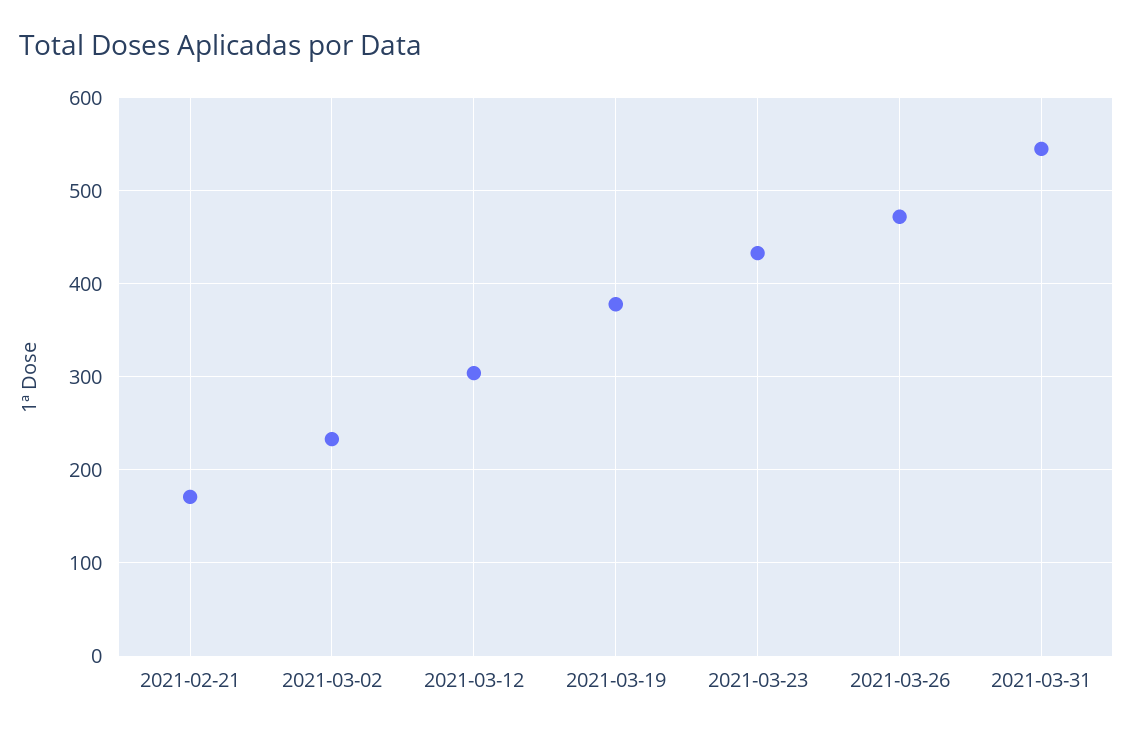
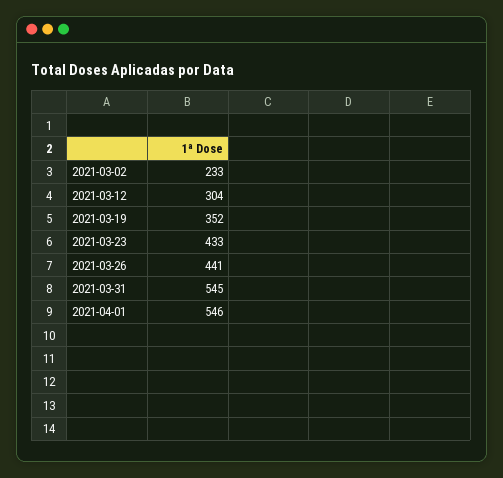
2021-02-21: 170 -> none
2021-03-19: 380 -> 352
2021-03-26: 470 -> 441
2021-04-01: none -> 546

